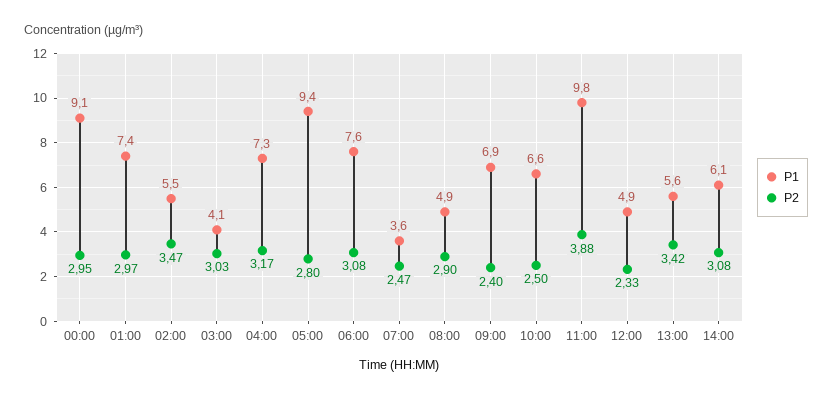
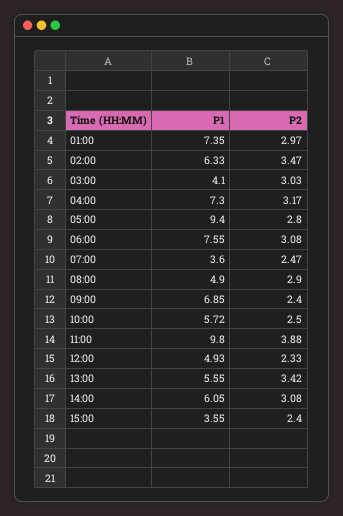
P1, 00:00: 9.1 -> none
P2, 00:00: 2.95 -> none
P1, 02:00: 5.5 -> 6.33
P1, 10:00: 6.6 -> 5.72
P1, 15:00: none -> 3.55
P2, 15:00: none -> 2.4

